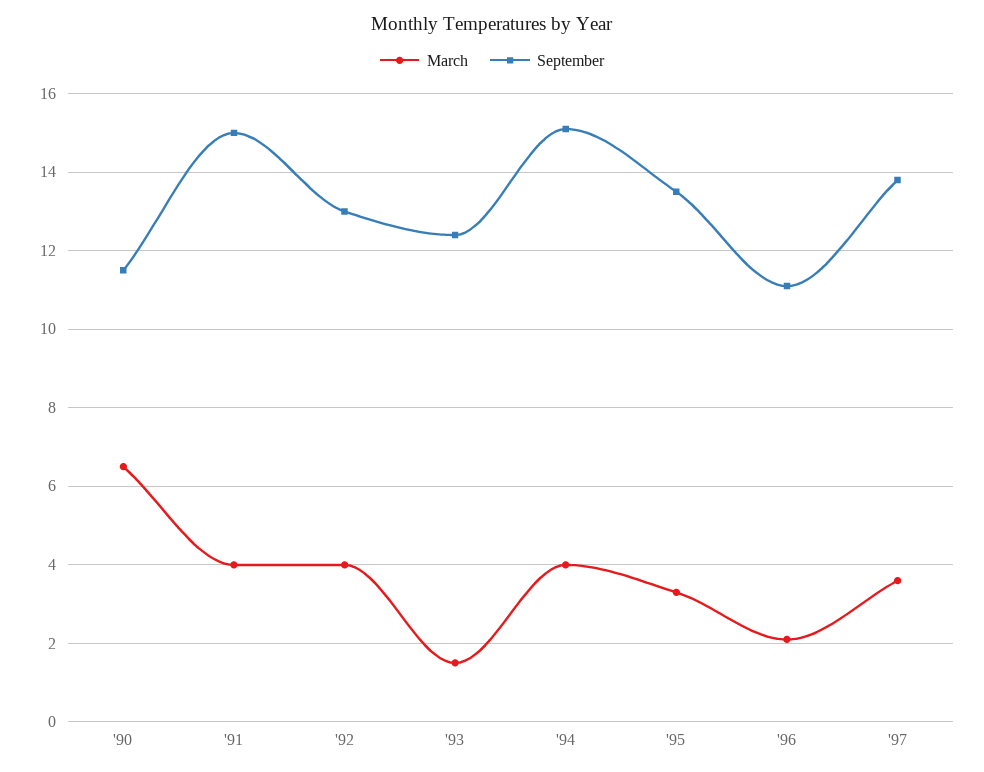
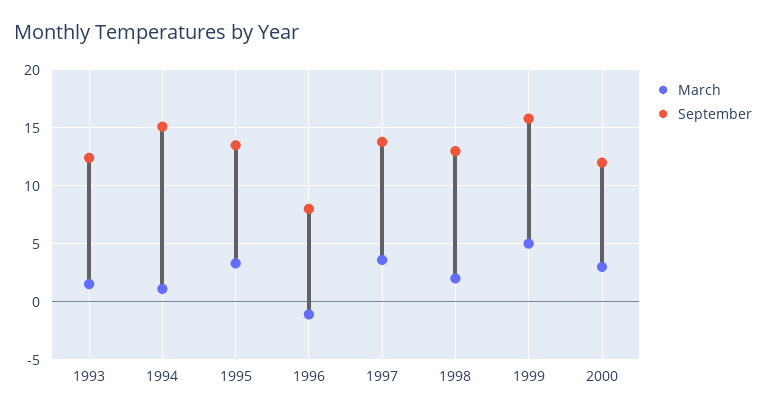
March, '90: 6.5 -> none
September, '90: 11.5 -> none
March, '91: 4 -> none
September, '91: 15 -> none
March, '92: 4 -> none
September, '92: 13 -> none
March, '94: 4 -> 1
March, '96: 2 -> -1
September, '96: 11 -> 8
March, 1998: none -> 2
September, 1998: none -> 13
March, 1999: none -> 5
September, 1999: none -> 16
March, 2000: none -> 3
September, 2000: none -> 12

